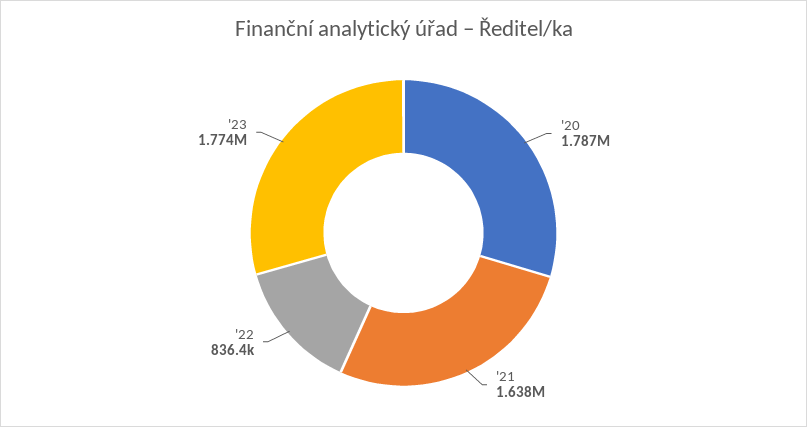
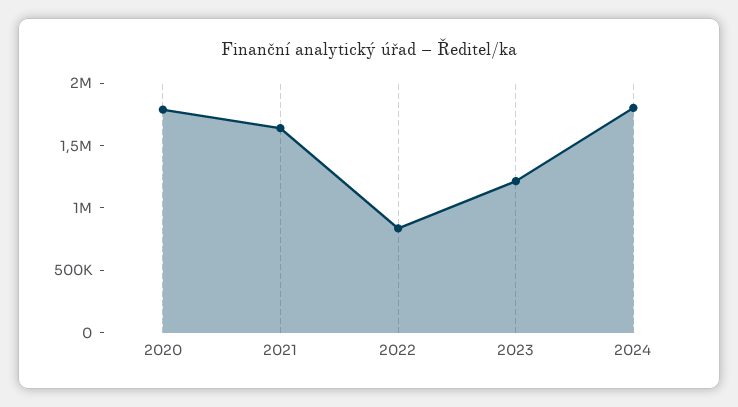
'23: 1774000 -> 1200000
2024: none -> 1800000

